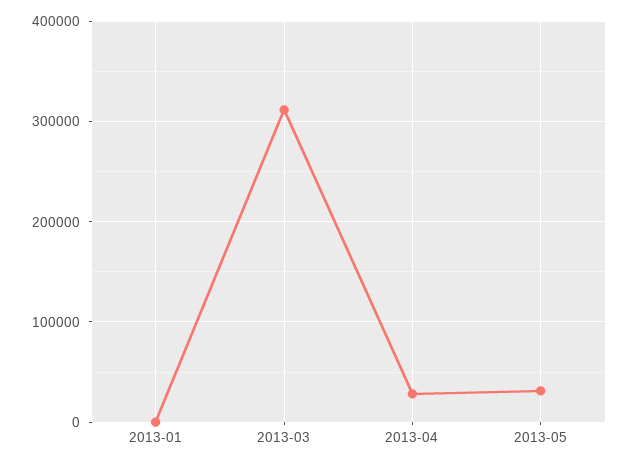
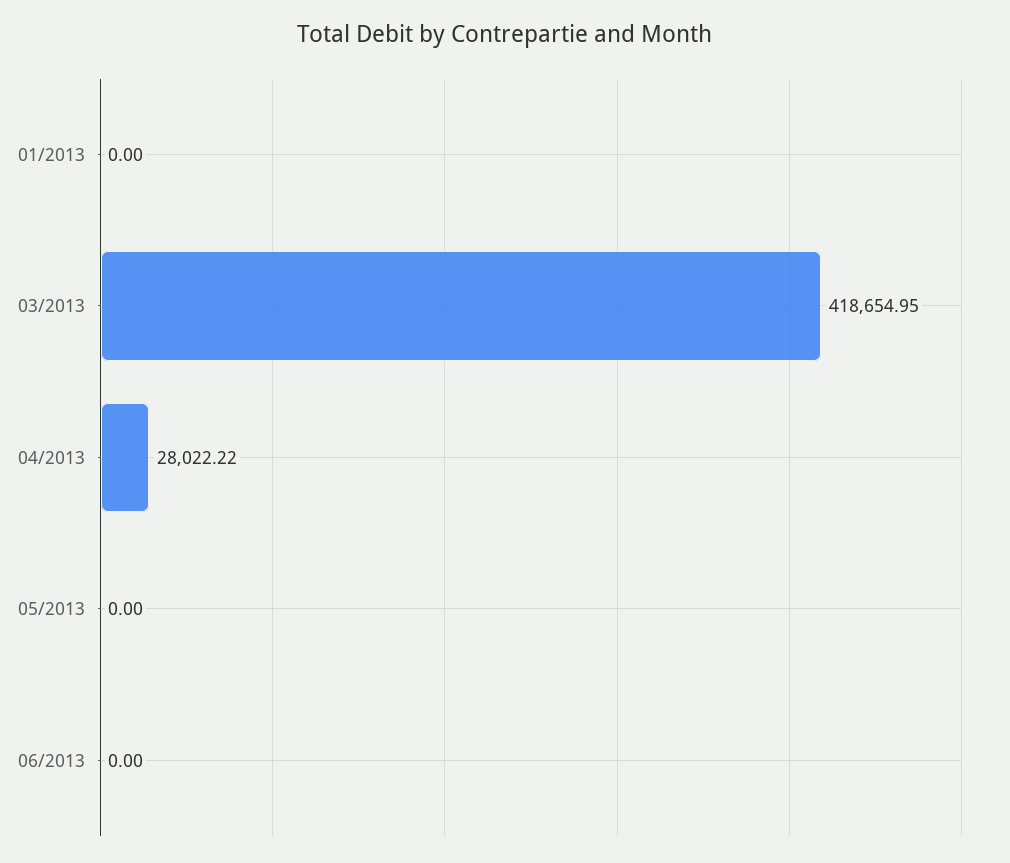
2013-03: 310000 -> 418654.95
2013-05: 30000 -> 0
06/2013: none -> 0

